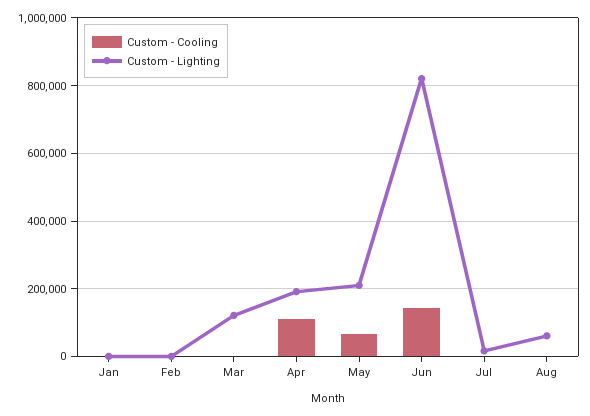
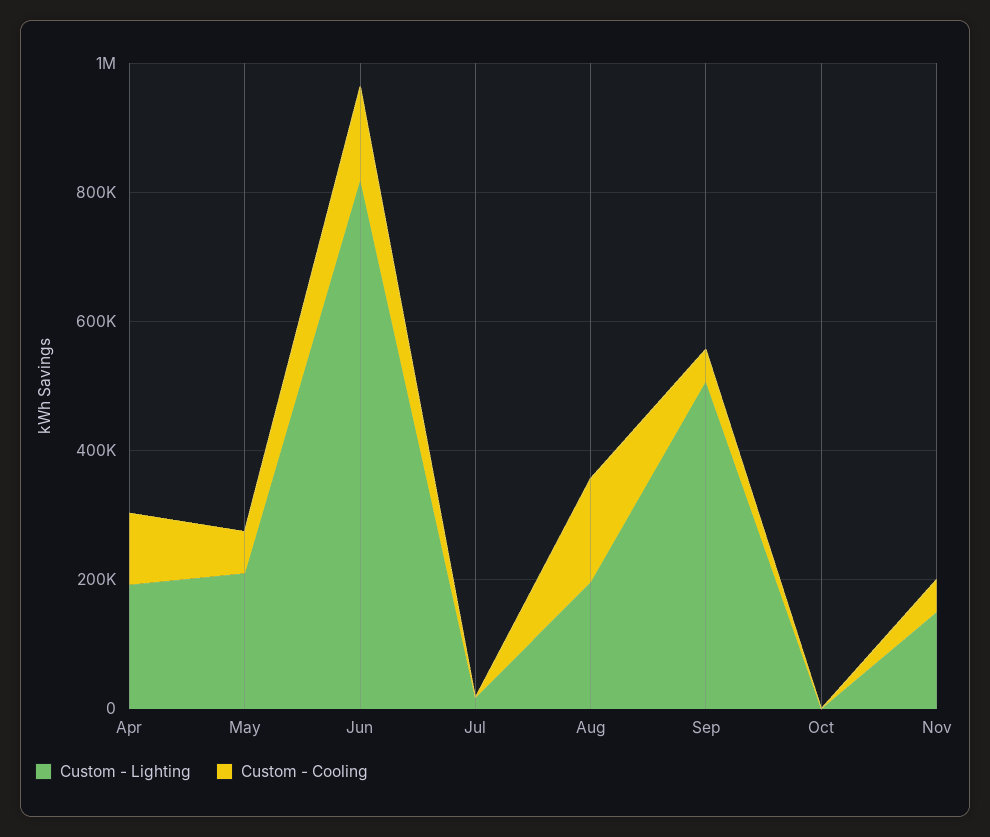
Custom - Cooling, Jan: 0 -> none
Custom - Lighting, Jan: 0 -> none
Custom - Cooling, Feb: 0 -> none
Custom - Lighting, Feb: 0 -> none
Custom - Cooling, Mar: 0 -> none
Custom - Lighting, Mar: 120000 -> none
Custom - Cooling, Aug: 0 -> 150000
Custom - Lighting, Aug: 60000 -> 200000
Custom - Lighting, Sep: none -> 500000
Custom - Cooling, Sep: none -> 50000
Custom - Lighting, Oct: none -> 0
Custom - Cooling, Oct: none -> 0
Custom - Lighting, Nov: none -> 150000
Custom - Cooling, Nov: none -> 50000

